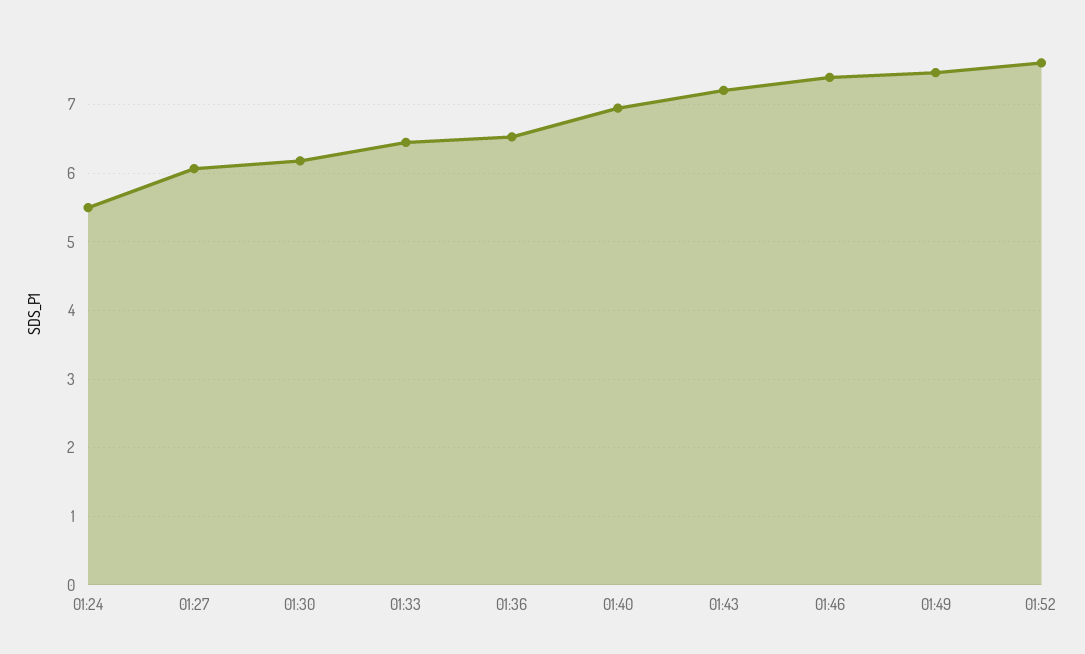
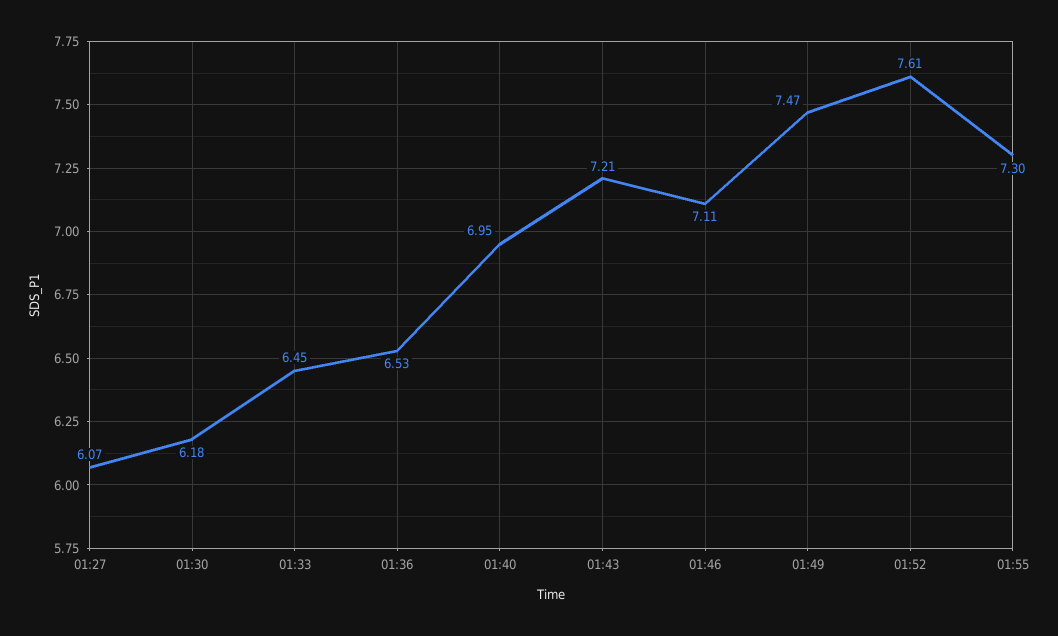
01:24: 5.5 -> none
01:46: 7.4 -> 7.11
01:55: none -> 7.3

